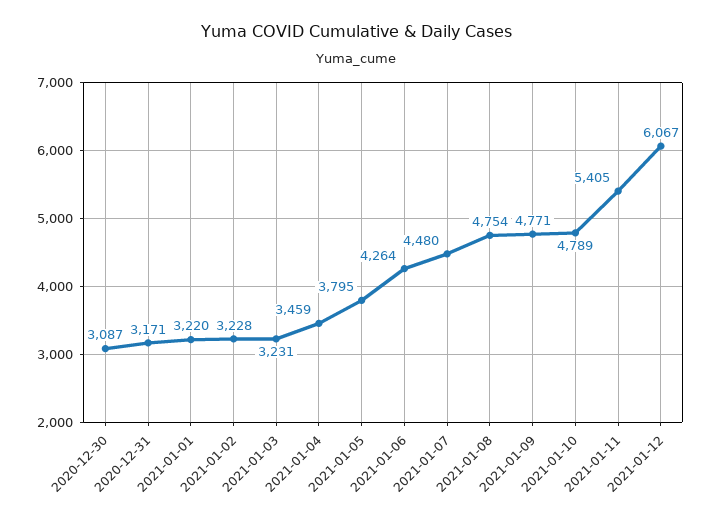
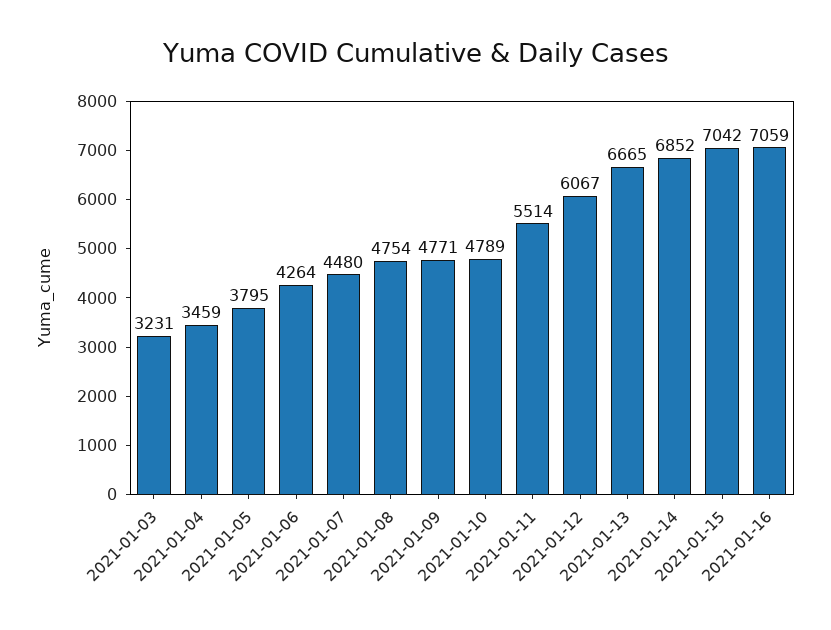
2020-12-30: 3087 -> none
2020-12-31: 3171 -> none
2021-01-01: 3220 -> none
2021-01-02: 3228 -> none
2021-01-11: 5405 -> 5514
2021-01-13: none -> 6665
2021-01-14: none -> 6852
2021-01-15: none -> 7042
2021-01-16: none -> 7059

